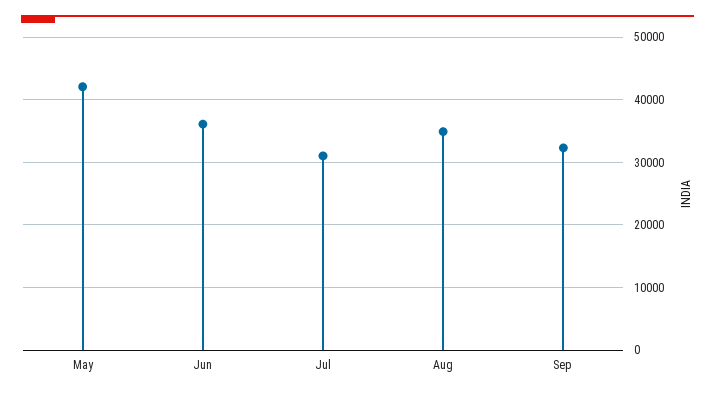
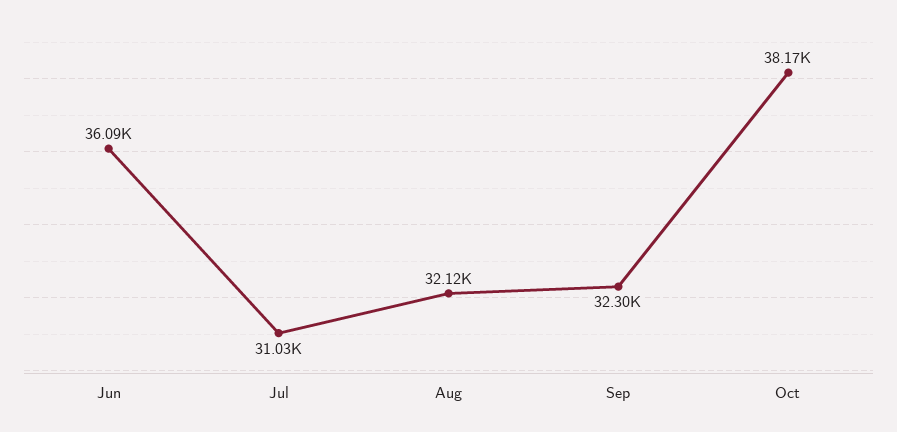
May: 42000 -> none
Aug: 35000 -> 32120
Oct: none -> 38170

